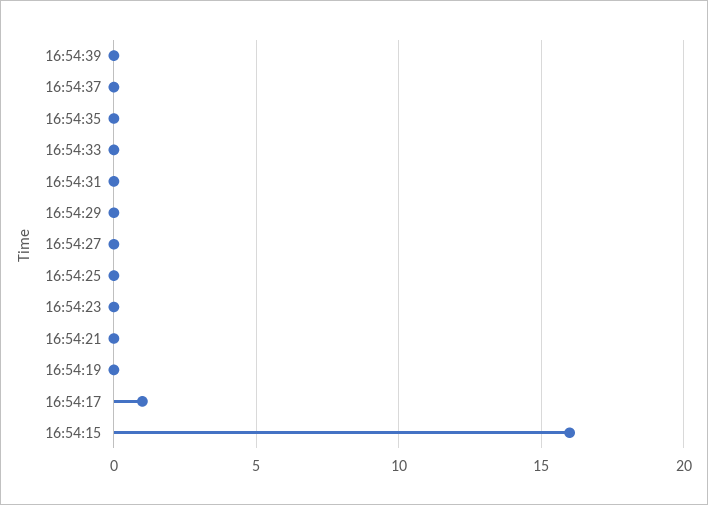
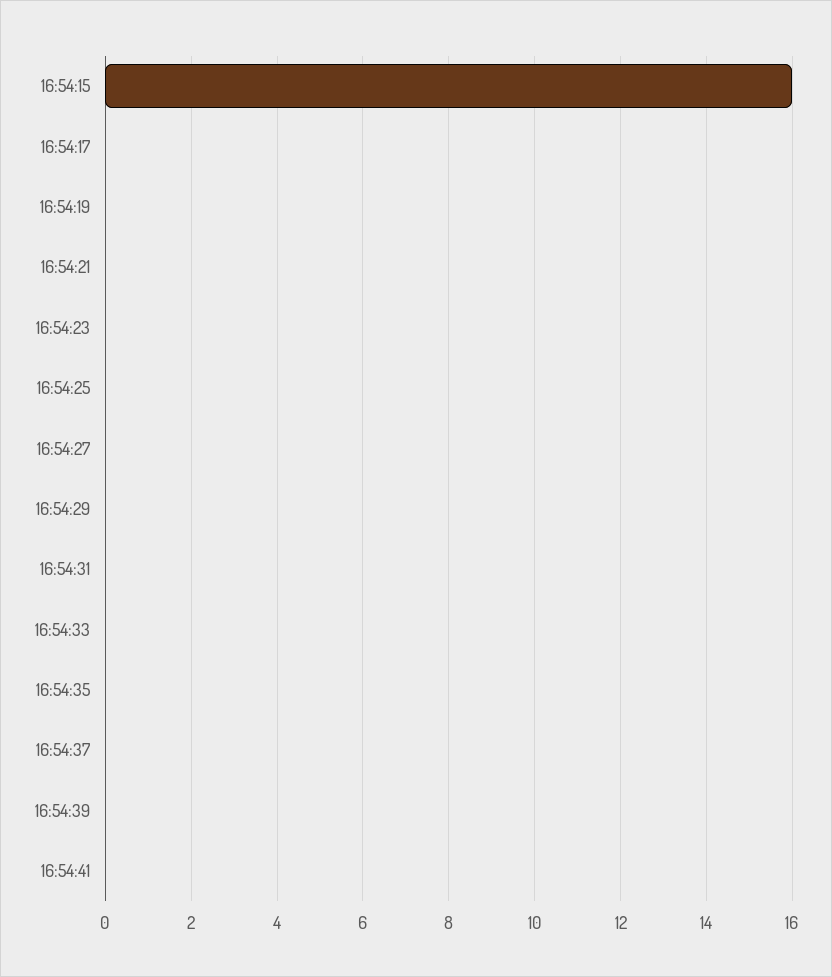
16:54:17: 1 -> 0
16:54:41: none -> 0

